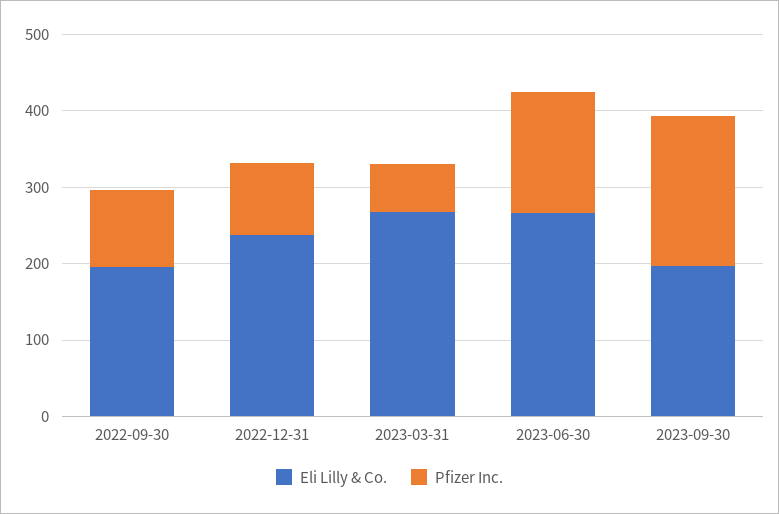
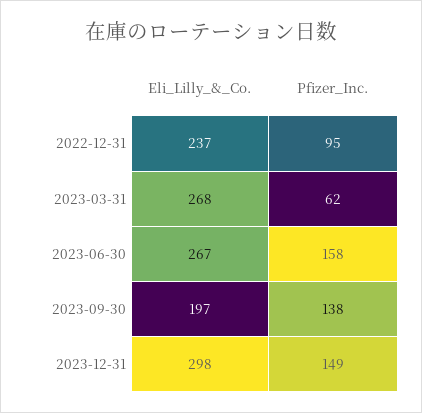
Eli Lilly & Co., 2022-09-30: 200 -> none
Pfizer Inc., 2022-09-30: 100 -> none
Pfizer Inc., 2023-09-30: 200 -> 138
Eli Lilly & Co., 2023-12-31: none -> 298
Pfizer Inc., 2023-12-31: none -> 149

